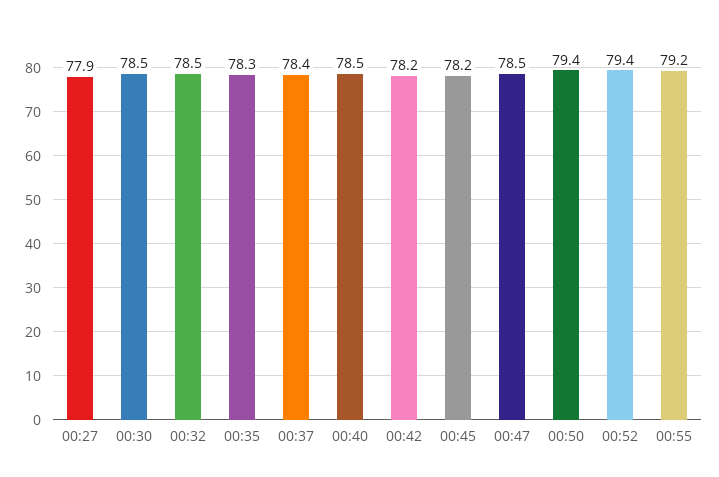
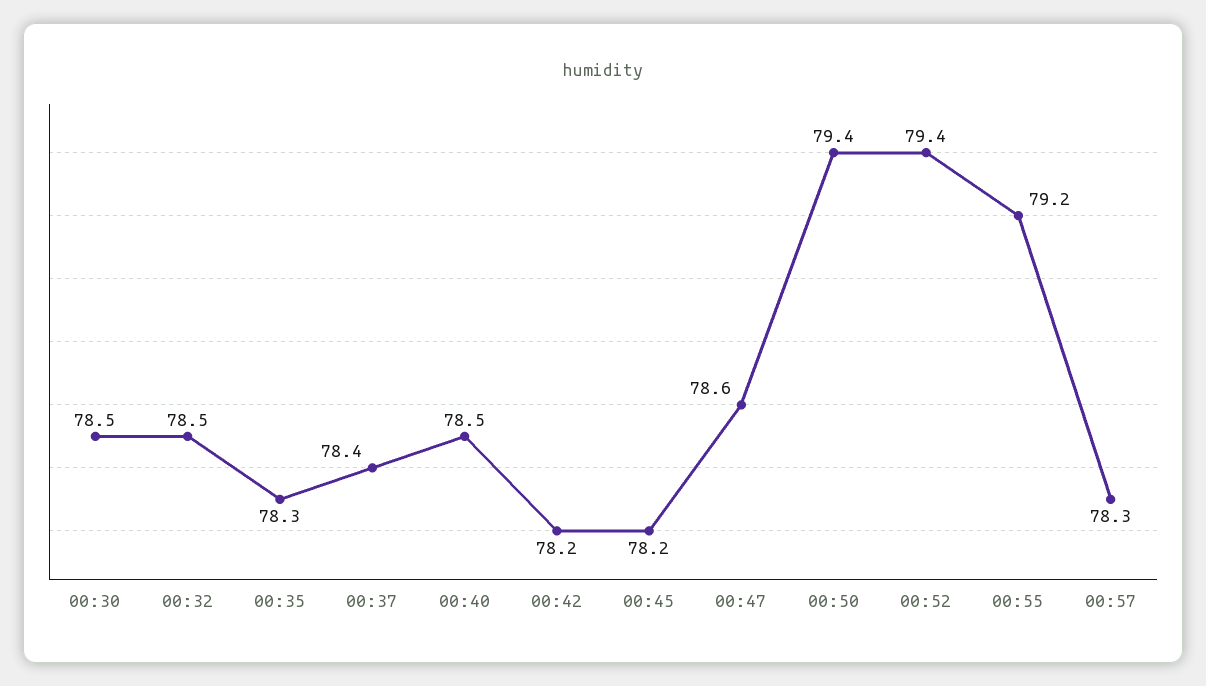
00:27: 77.9 -> none
00:47: 78.5 -> 78.6
00:57: none -> 78.3

